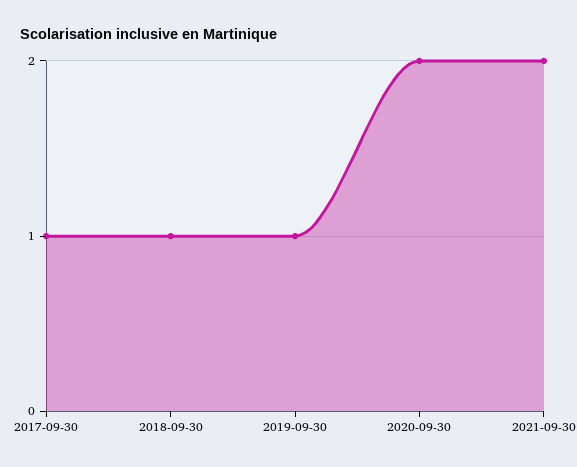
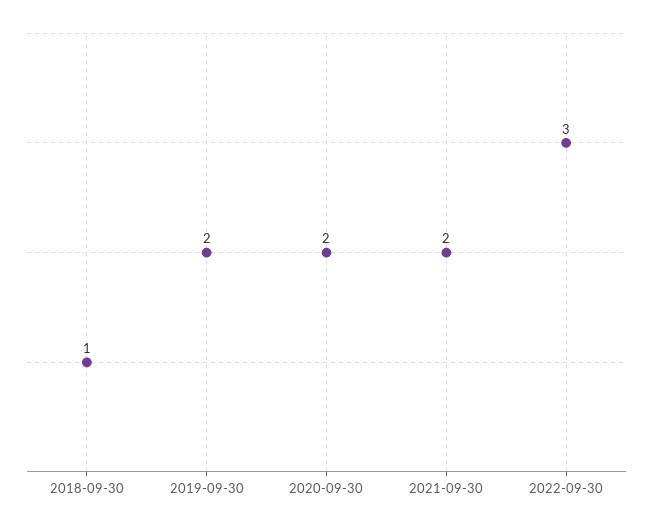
2017-09-30: 1 -> none
2019-09-30: 1 -> 2
2022-09-30: none -> 3

